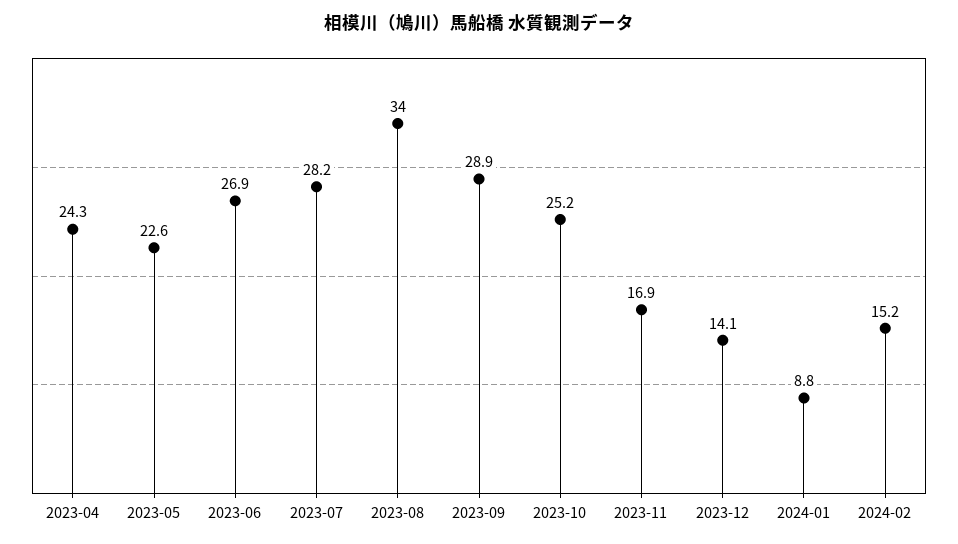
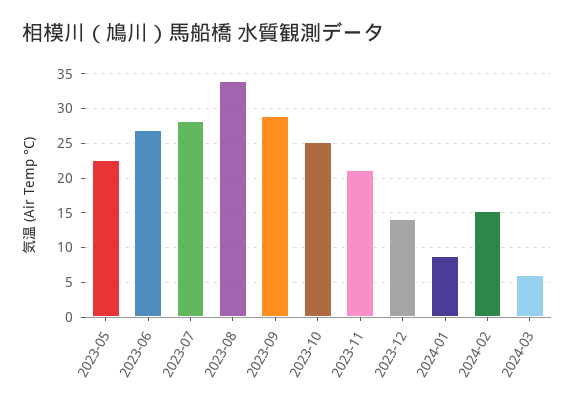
2023-04: 24.3 -> none
2023-11: 16.9 -> 21
2024-03: none -> 6

